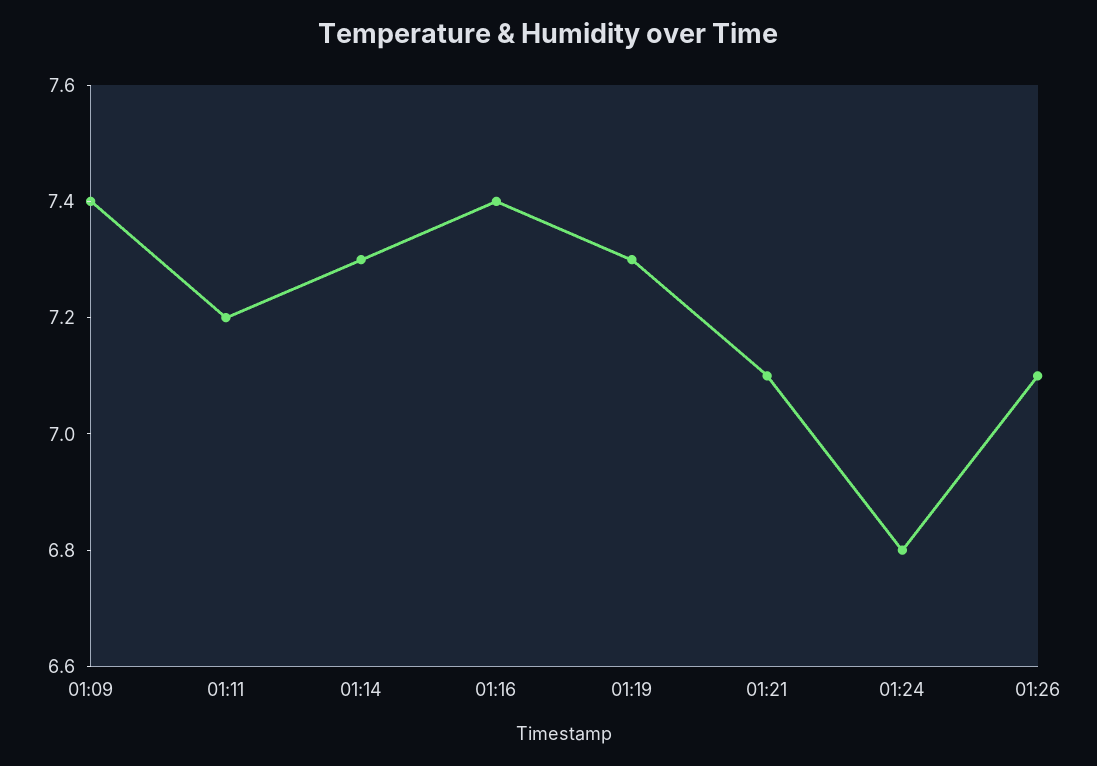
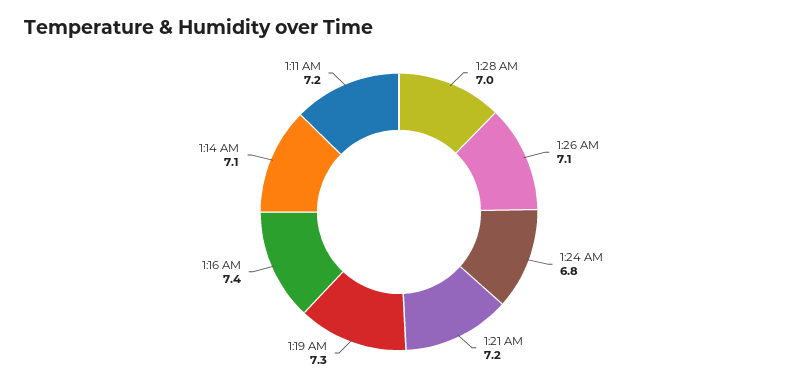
01:09: 7.4 -> none
01:14: 7.3 -> 7.1
01:21: 7.1 -> 7.2
1:28 AM: none -> 7

